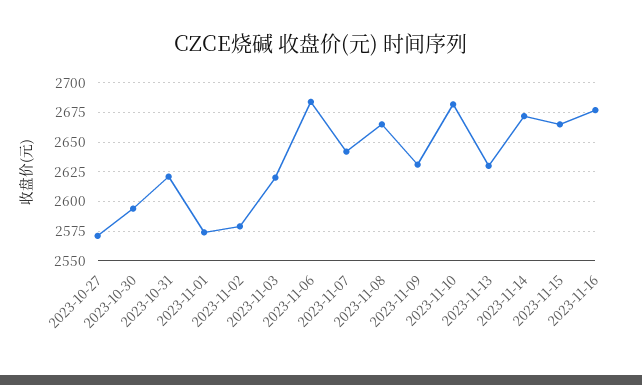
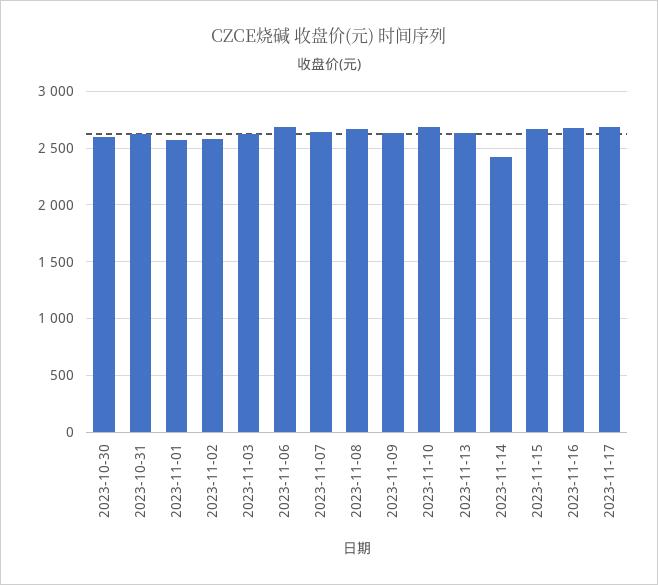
2023-10-27: 2575 -> none
2023-11-14: 2675 -> 2400
2023-11-17: none -> 2700

